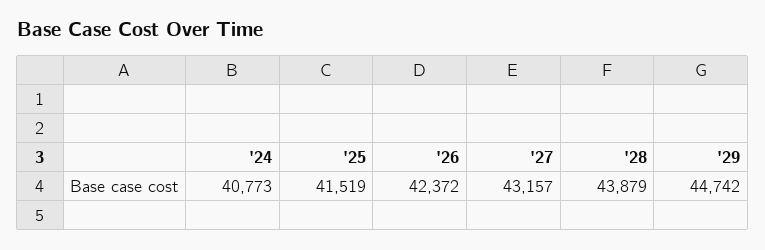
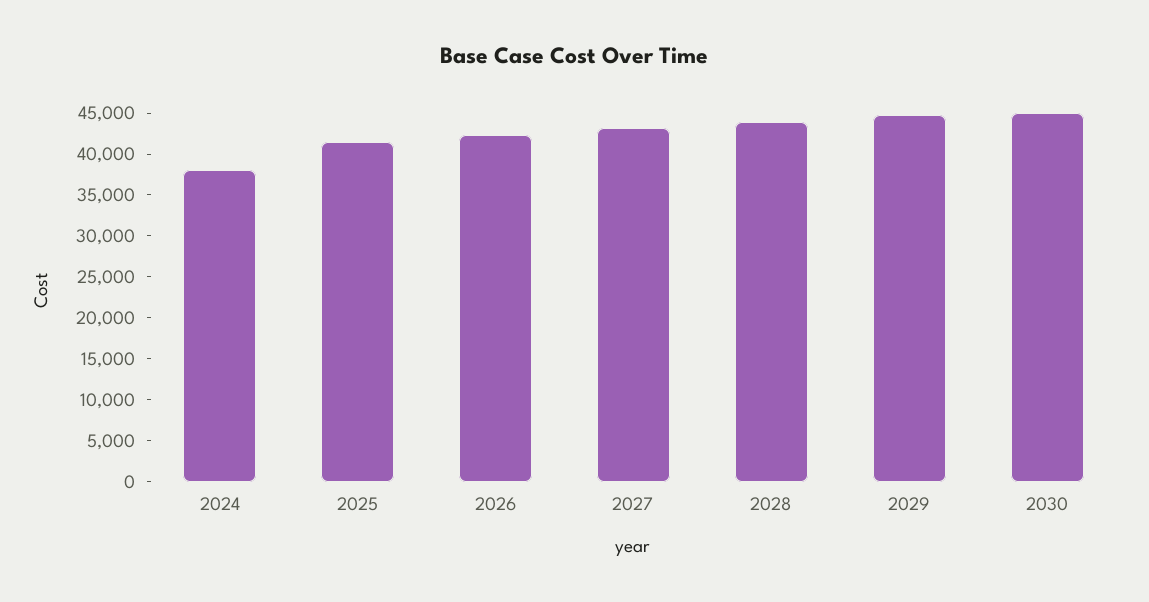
'24: 40773 -> 38000
2030: none -> 45000

